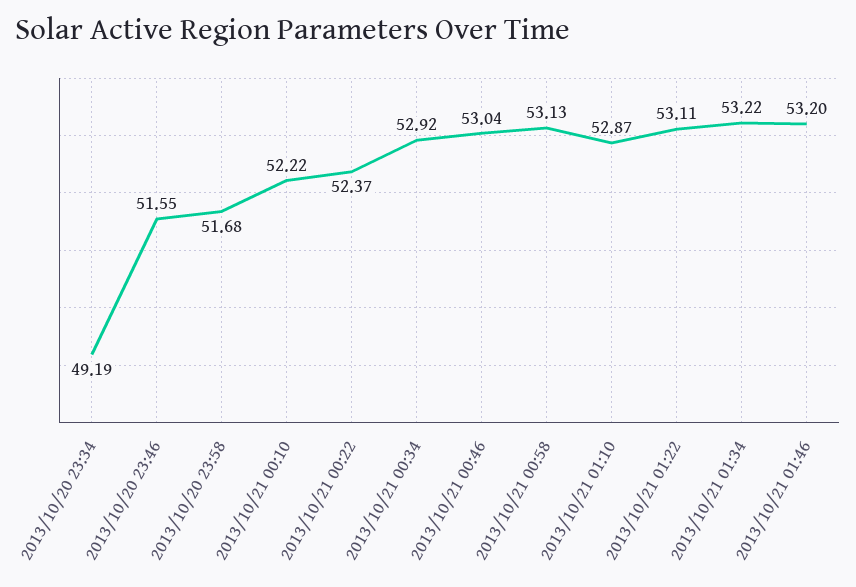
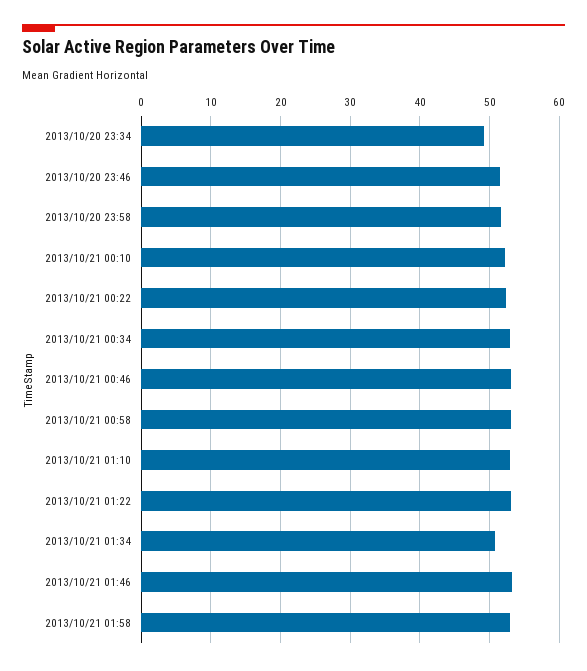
2013/10/21 01:34: 53.22 -> 51
2013/10/21 01:58: none -> 53

